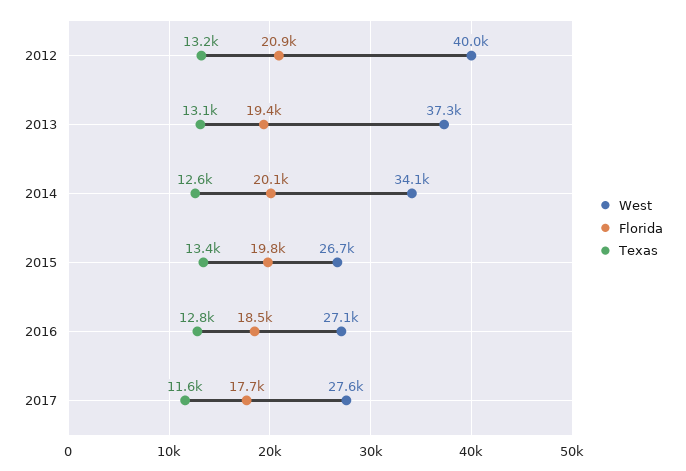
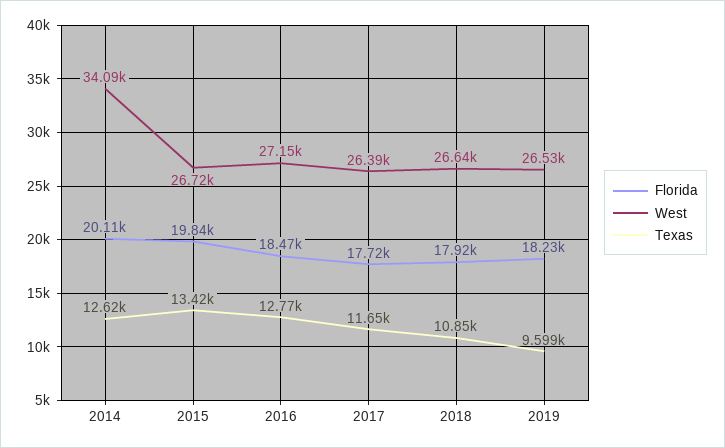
West, 2012: 40000 -> none
Florida, 2012: 20900 -> none
Texas, 2012: 13200 -> none
West, 2013: 37300 -> none
Florida, 2013: 19400 -> none
Texas, 2013: 13100 -> none
West, 2017: 27600 -> 26390
Florida, 2018: none -> 17920
West, 2018: none -> 26640
Texas, 2018: none -> 10850
Florida, 2019: none -> 18230
West, 2019: none -> 26530
Texas, 2019: none -> 9599

